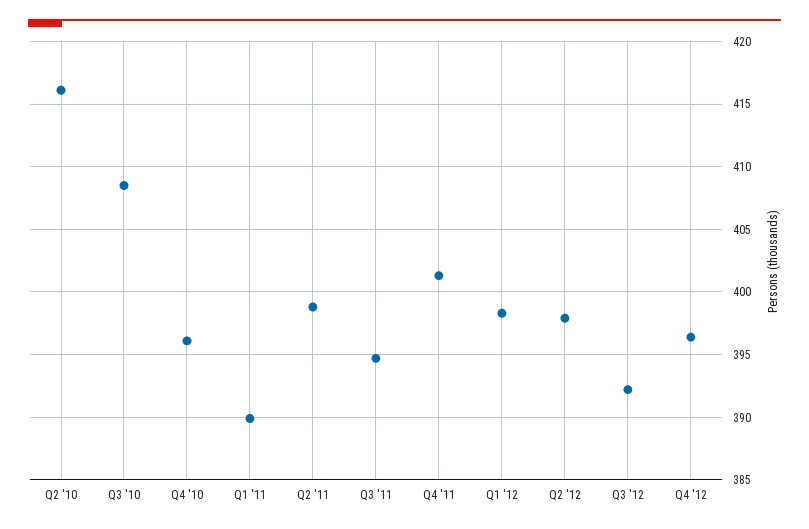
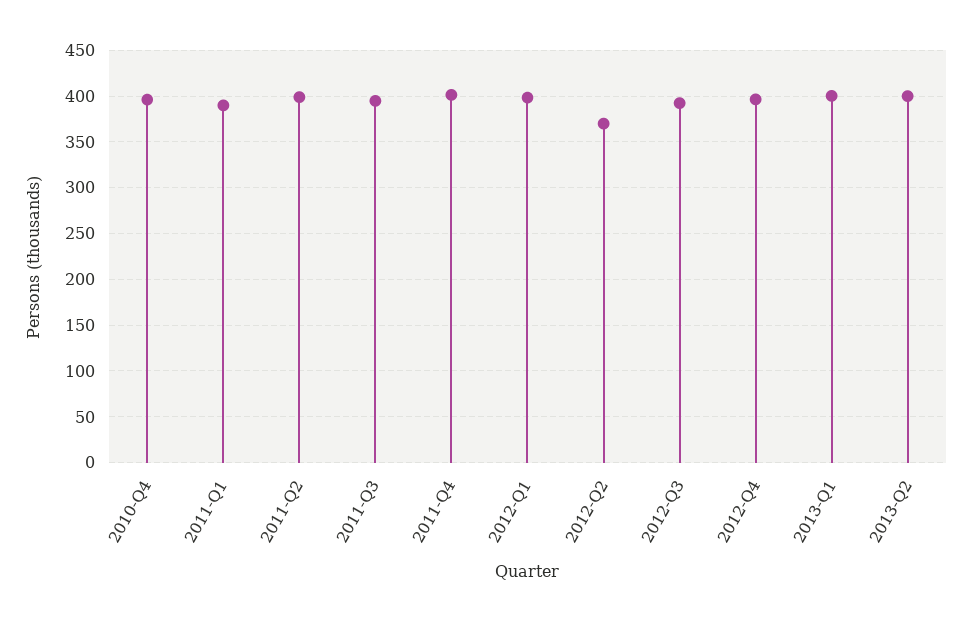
Q2 '10: 416 -> none
Q3 '10: 408.5 -> none
Q2 '12: 398 -> 370
2013-Q1: none -> 400
2013-Q2: none -> 400

